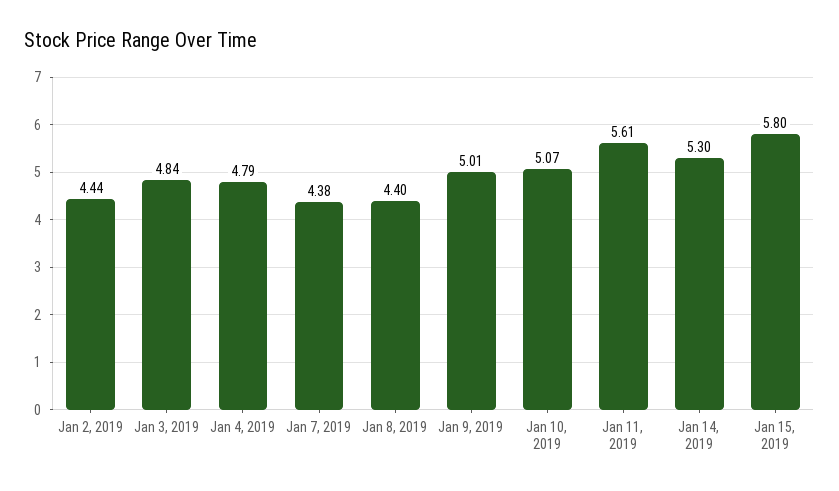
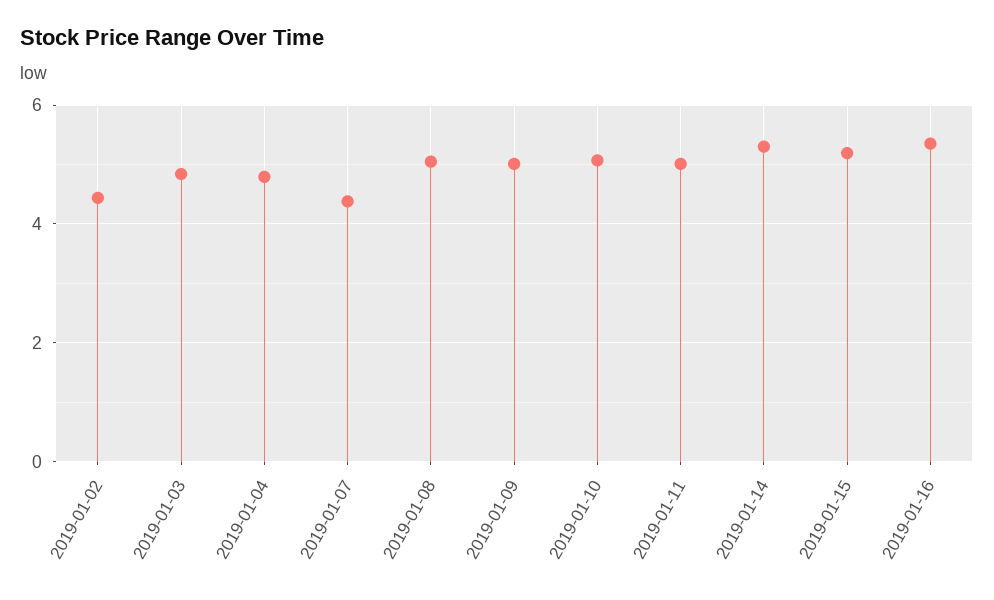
Jan 8, 2019: 4.4 -> 5
Jan 11, 2019: 5.61 -> 5
Jan 15, 2019: 5.8 -> 5.2
2019-01-16: none -> 5.4

